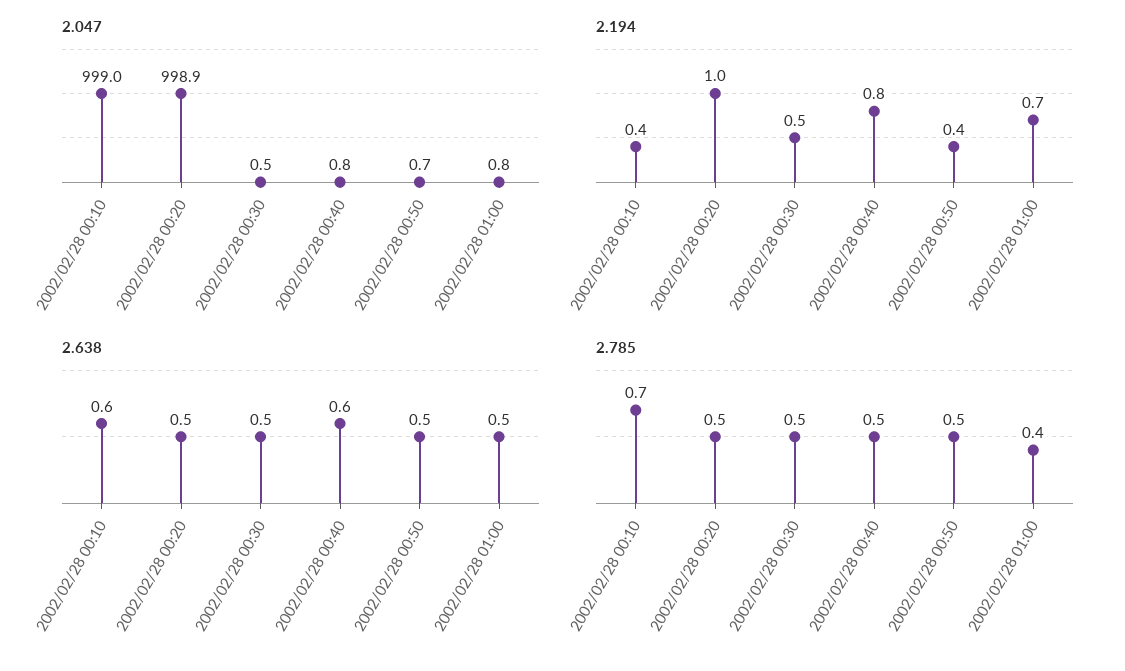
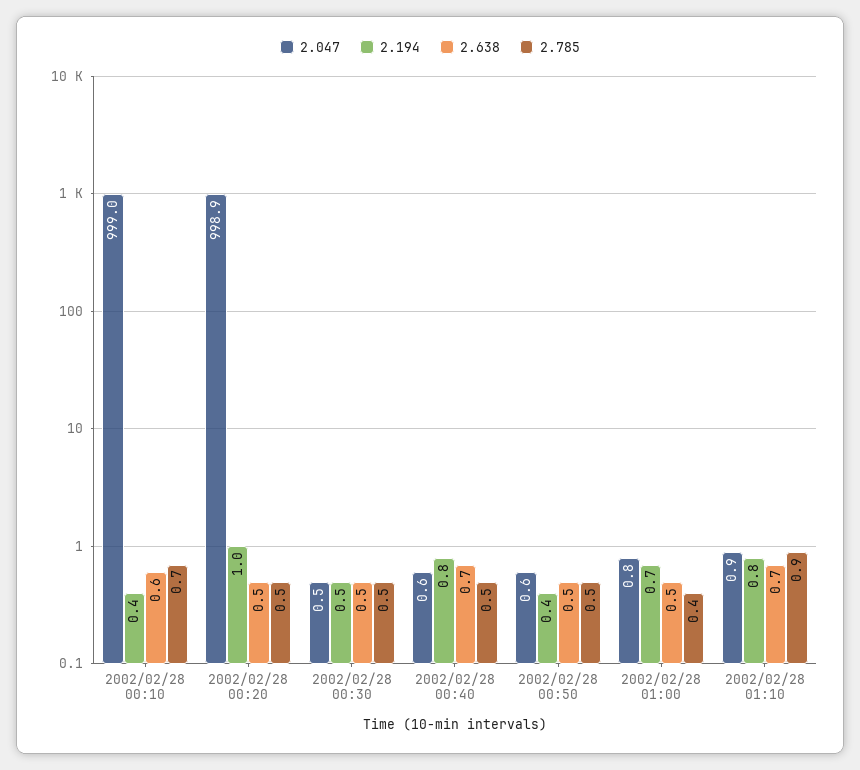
2.047, 2002/02/28 00:40: 0.8 -> 0.6
2.047, 2002/02/28 00:50: 0.7 -> 0.6
2.638, 2002/02/28 00:40: 0.6 -> 0.7
2.047, 2002/02/28 01:10: none -> 0.9
2.194, 2002/02/28 01:10: none -> 0.8
2.638, 2002/02/28 01:10: none -> 0.7
2.785, 2002/02/28 01:10: none -> 0.9

